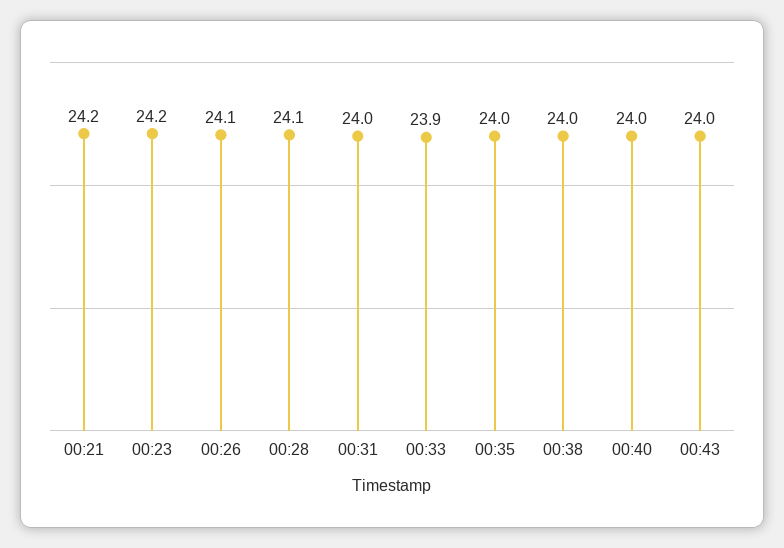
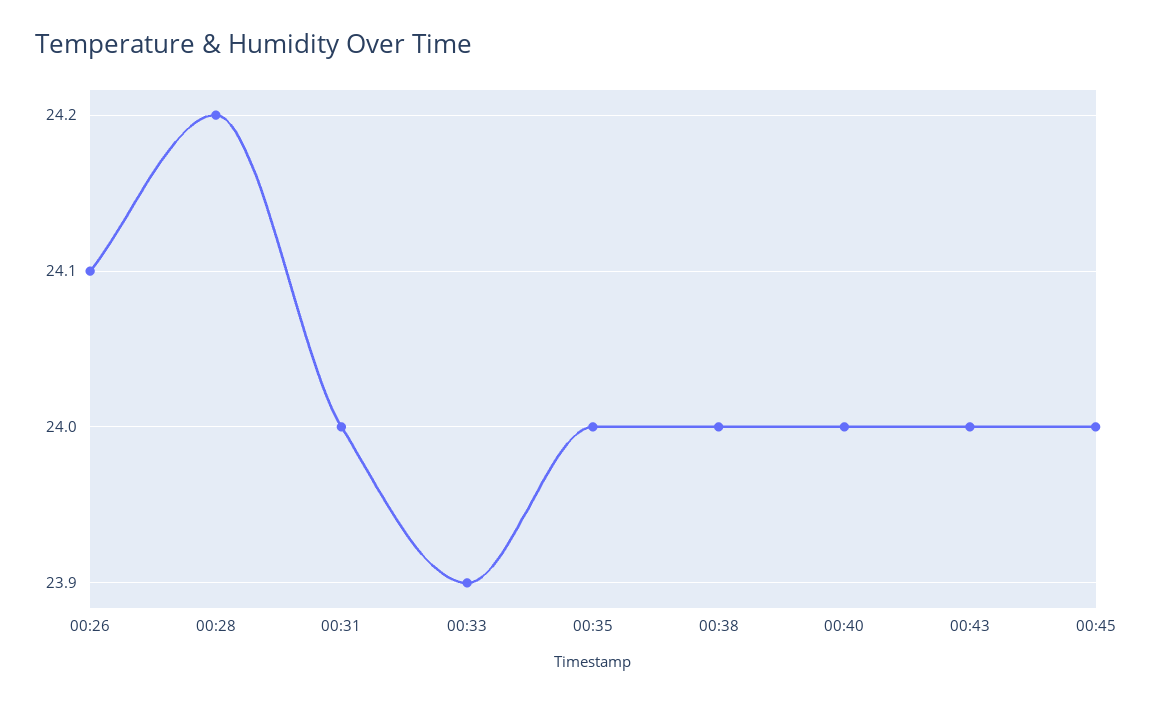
00:21: 24.2 -> none
00:23: 24.2 -> none
00:28: 24.1 -> 24.2
00:45: none -> 24

